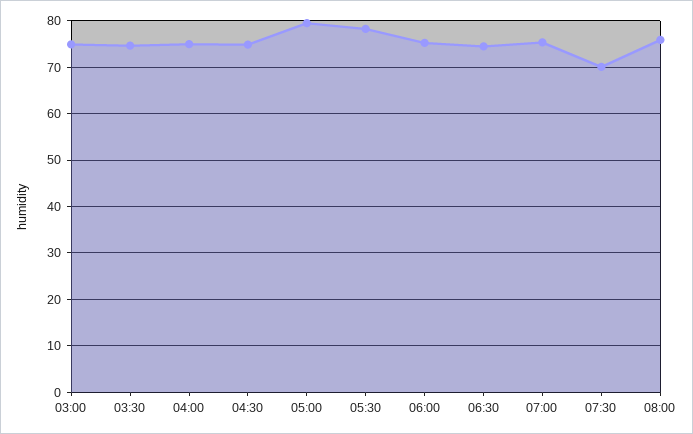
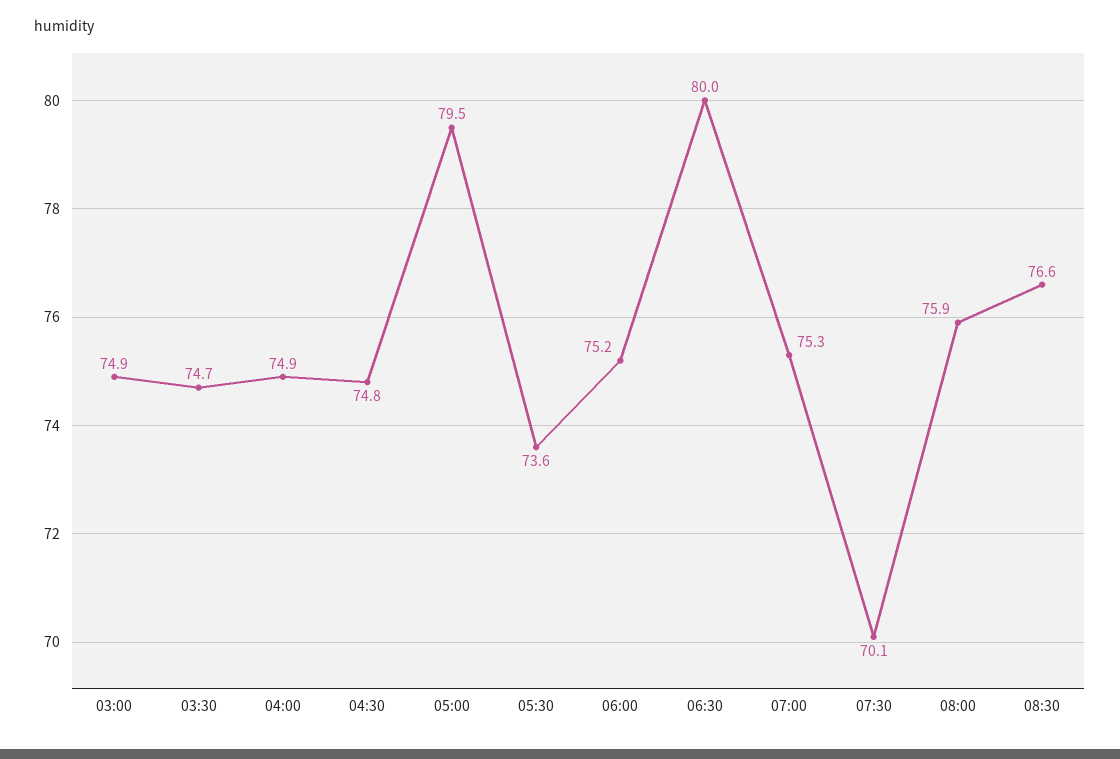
05:30: 78 -> 73.6
06:30: 74 -> 80
08:30: none -> 76.6

